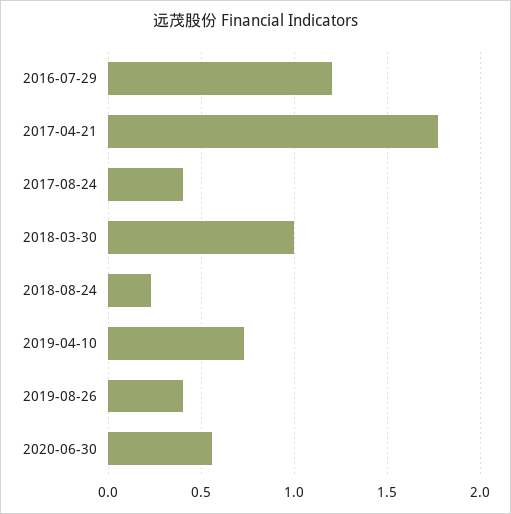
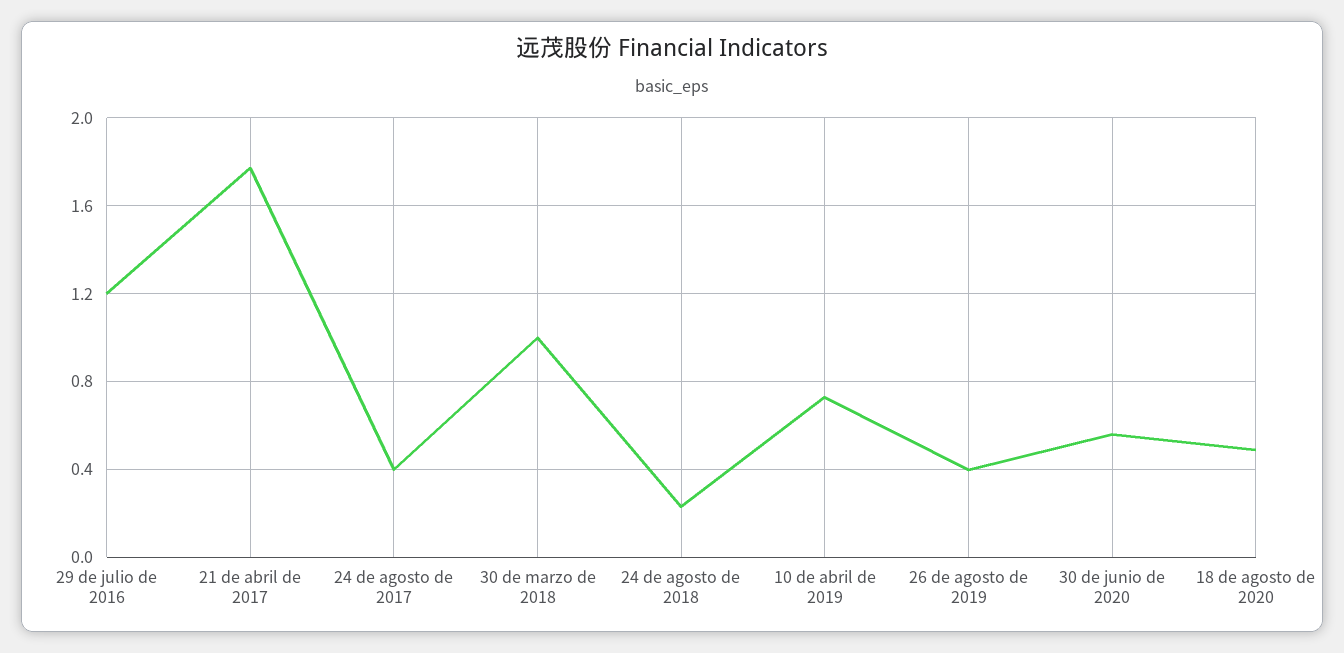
18 de agosto de 2020: none -> 0.5

